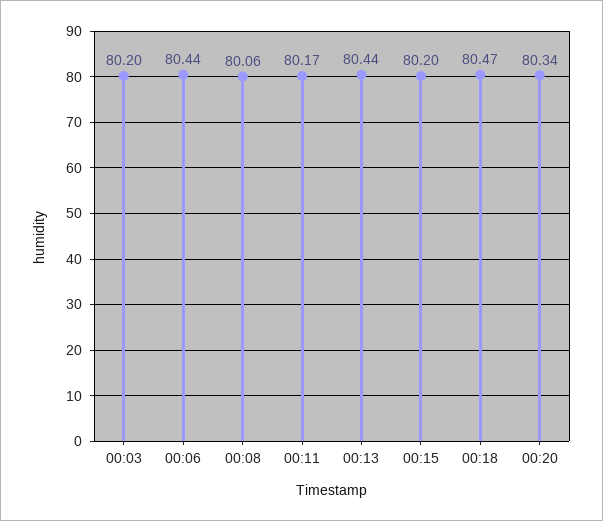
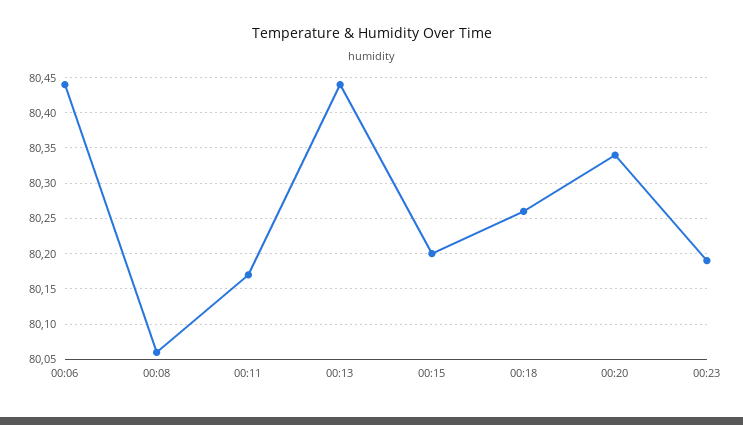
00:03: 80.2 -> none
00:18: 80.47 -> 80.26
00:23: none -> 80.19

